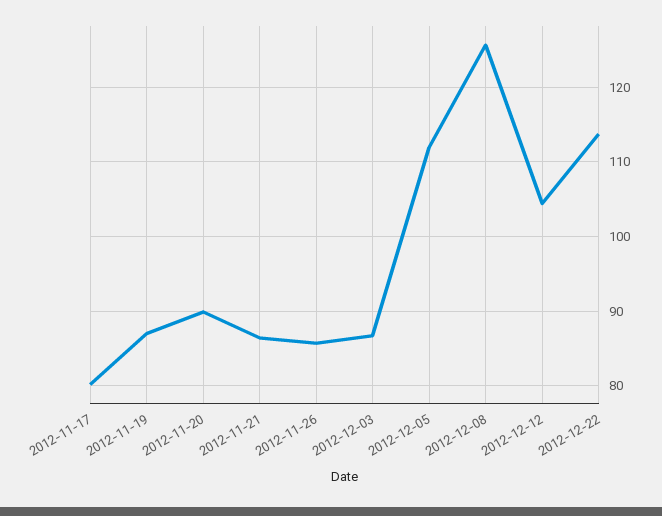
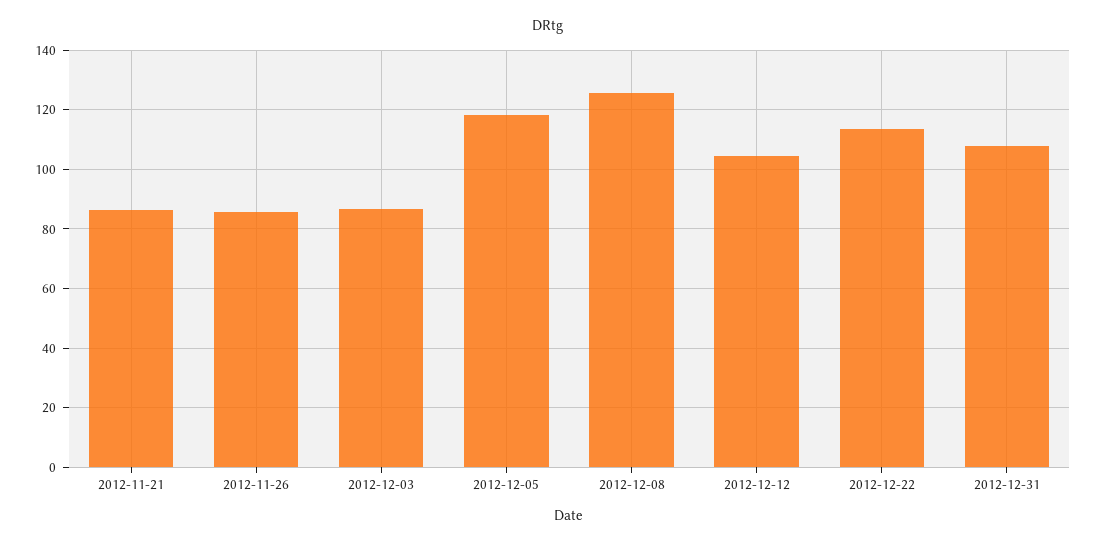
2012-11-17: 80 -> none
2012-11-19: 87 -> none
2012-11-20: 90 -> none
2012-12-05: 112 -> 117.5
2012-12-31: none -> 107.5

